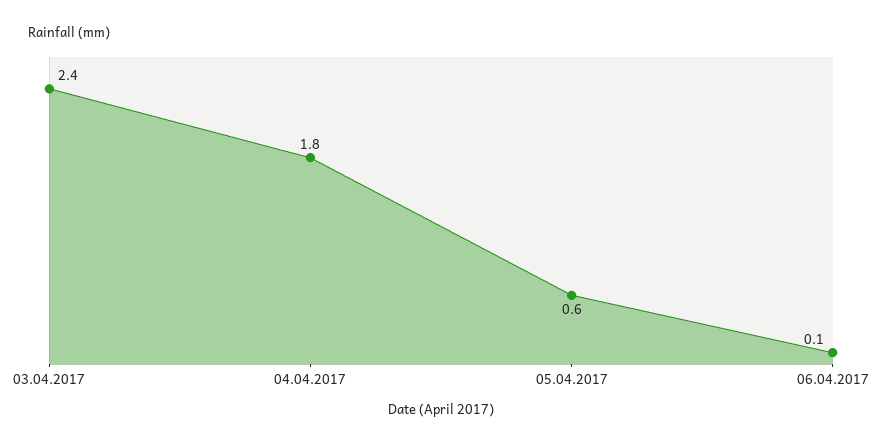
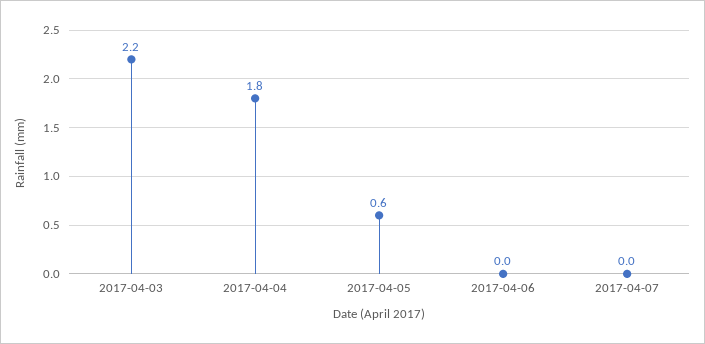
03.04.2017: 2.4 -> 2.2
06.04.2017: 0.1 -> 0
2017-04-07: none -> 0

